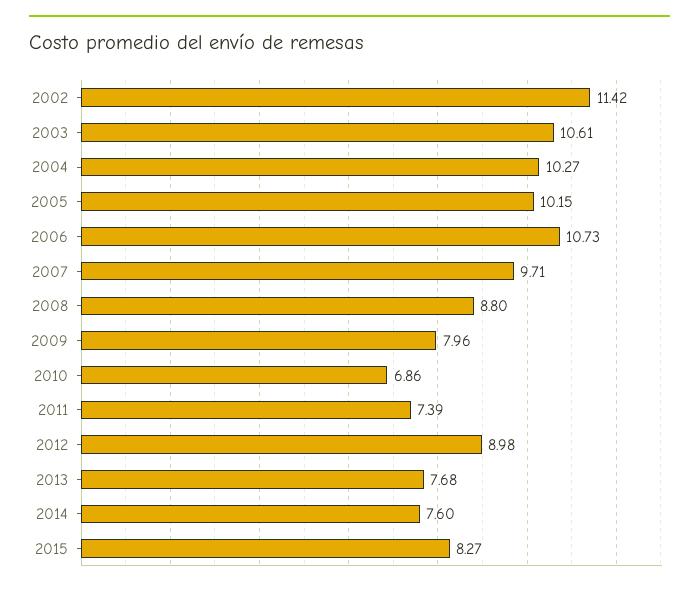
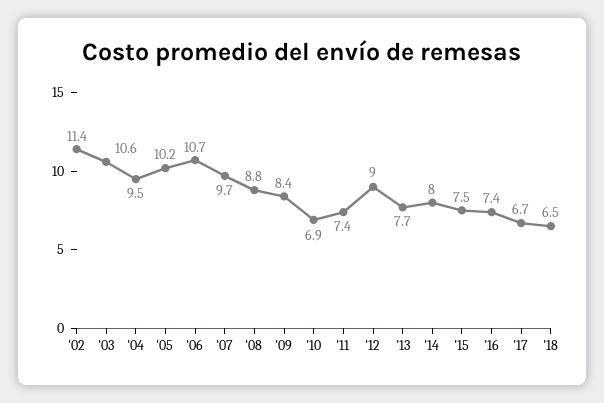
2004: 10.27 -> 9.5
2009: 7.96 -> 8.4
2014: 7.6 -> 8
2015: 8.27 -> 7.5
'16: none -> 7.4
'17: none -> 6.7
'18: none -> 6.5

